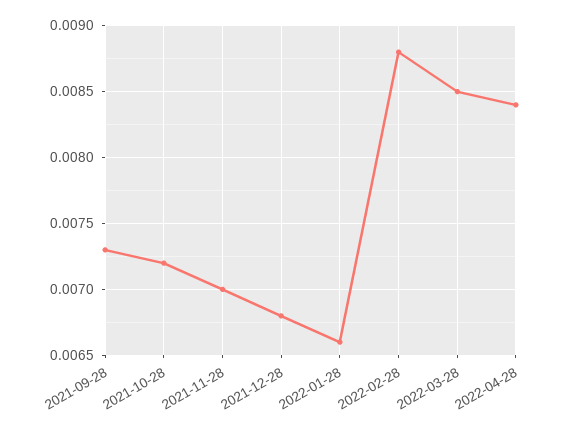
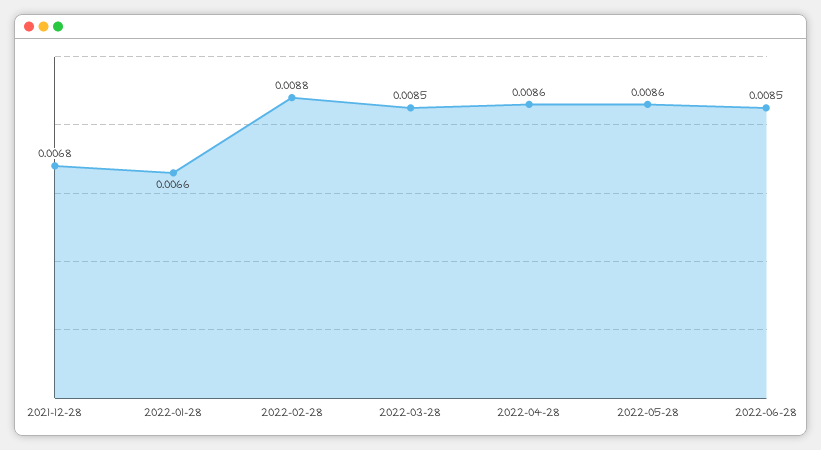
2021-09-28: 0.0073 -> none
2021-10-28: 0.0072 -> none
2021-11-28: 0.007 -> none
2022-04-28: 0.0084 -> 0.0086
2022-05-28: none -> 0.0086
2022-06-28: none -> 0.0085

